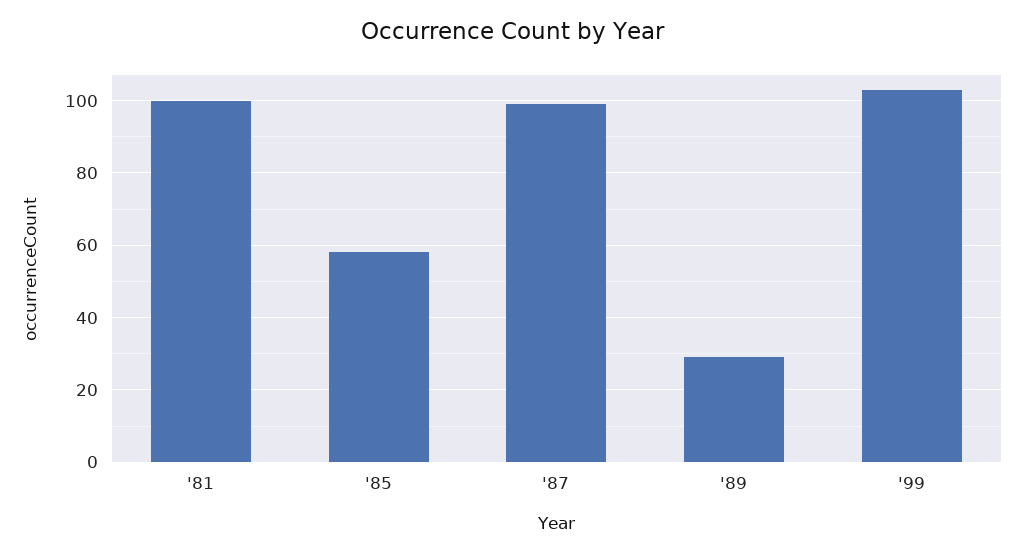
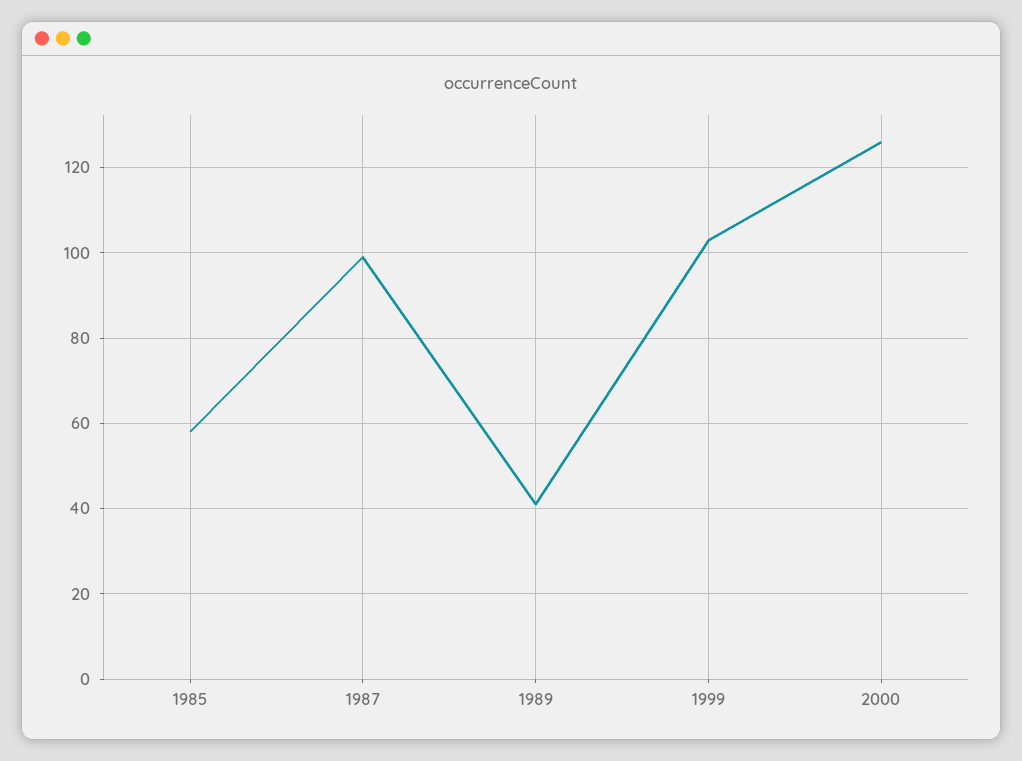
'81: 100 -> none
'89: 30 -> 40
2000: none -> 125

